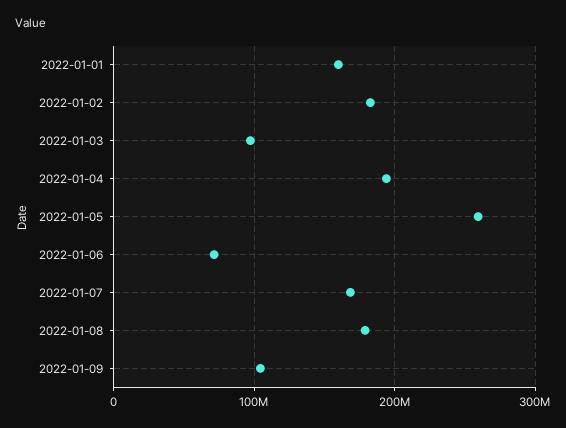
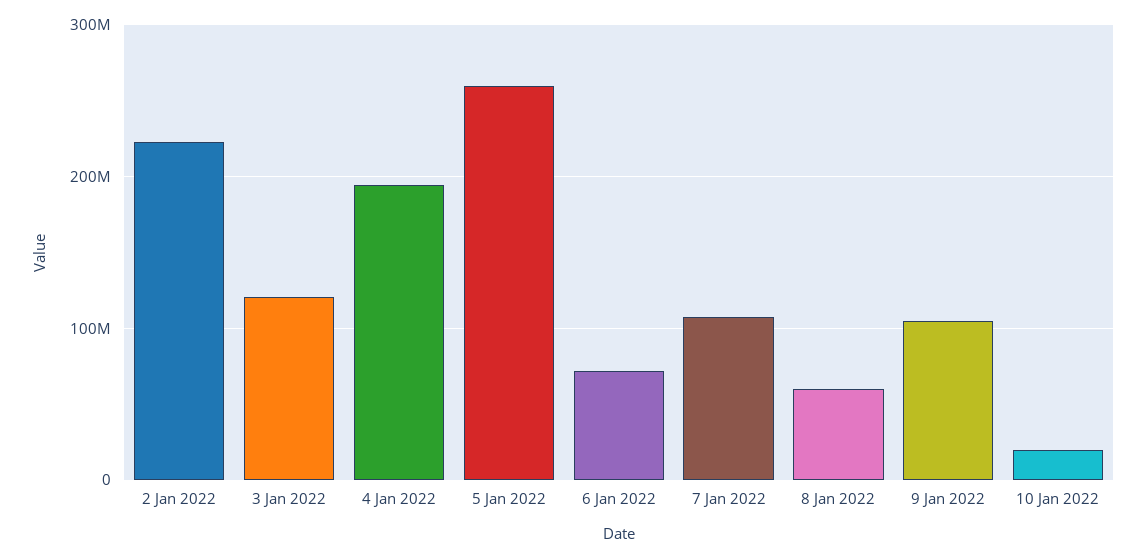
2022-01-01: 160000000 -> none
2022-01-02: 180000000 -> 220000000
2022-01-03: 100000000 -> 120000000
2022-01-07: 170000000 -> 110000000
2022-01-08: 180000000 -> 60000000
10 Jan 2022: none -> 20000000

